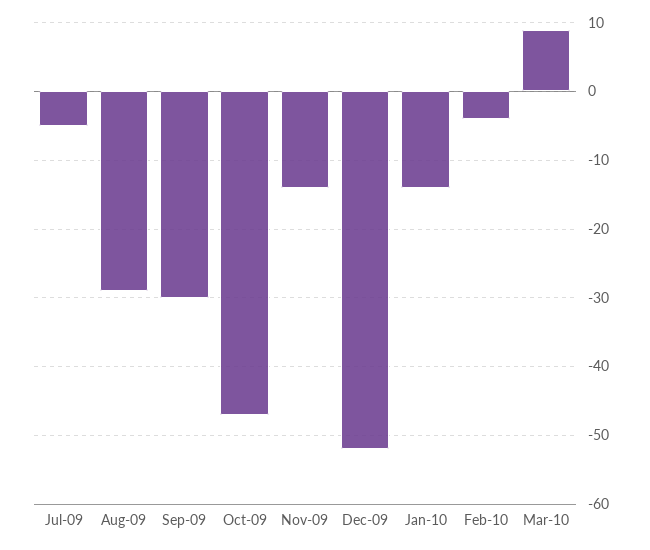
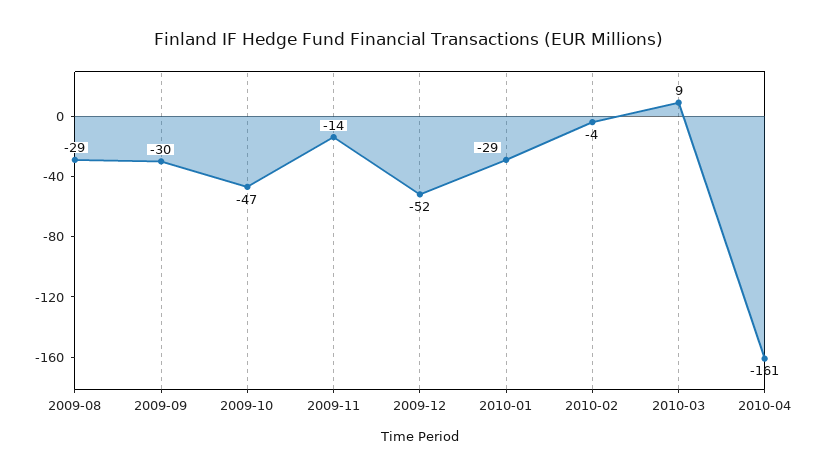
Jul-09: -5 -> none
Jan-10: -14 -> -29
2010-04: none -> -161

